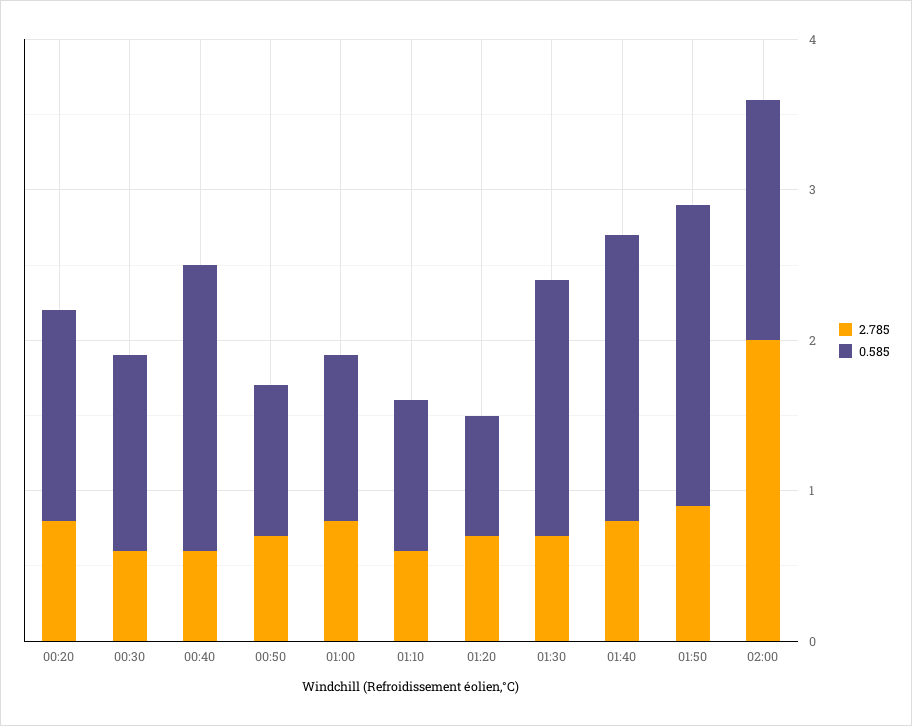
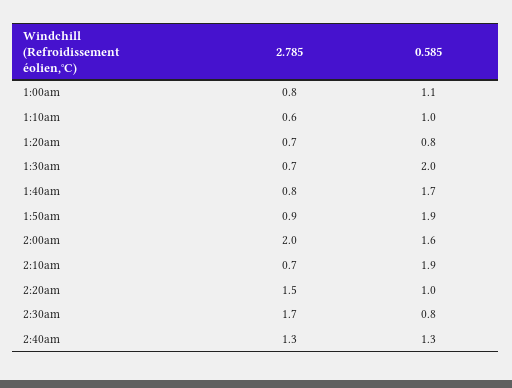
2.785, 00:20: 0.8 -> none
0.585, 00:20: 1.4 -> none
2.785, 00:30: 0.6 -> none
0.585, 00:30: 1.3 -> none
2.785, 00:40: 0.6 -> none
0.585, 00:40: 1.9 -> none
2.785, 00:50: 0.7 -> none
0.585, 00:50: 1 -> none
0.585, 01:30: 1.7 -> 2
0.585, 01:40: 1.9 -> 1.7
0.585, 01:50: 2 -> 1.9
2.785, 2:10am: none -> 0.7
0.585, 2:10am: none -> 1.9
2.785, 2:20am: none -> 1.5
0.585, 2:20am: none -> 1
2.785, 2:30am: none -> 1.7
0.585, 2:30am: none -> 0.8
2.785, 2:40am: none -> 1.3
0.585, 2:40am: none -> 1.3

